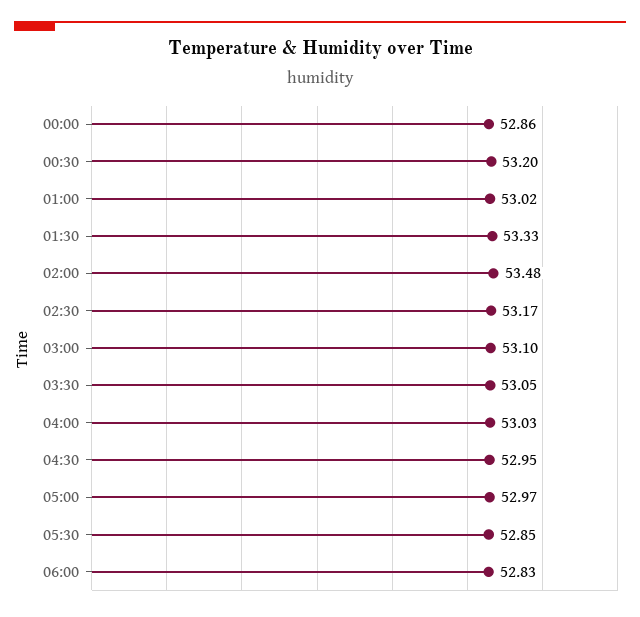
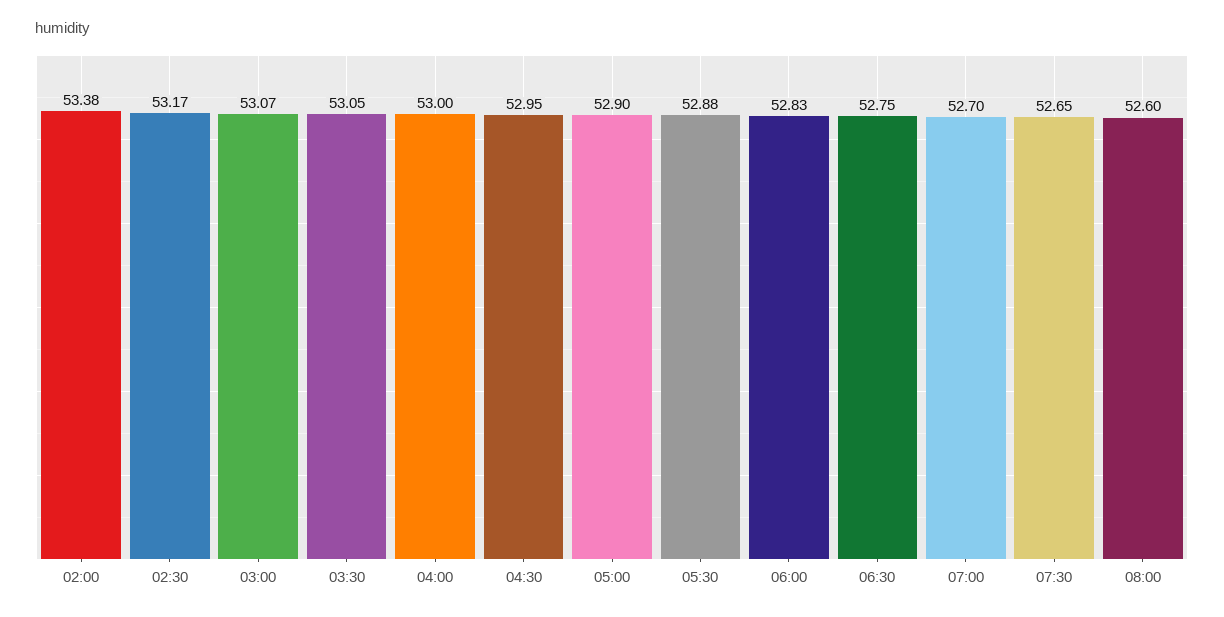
00:00: 52.86 -> none
00:30: 53.2 -> none
01:00: 53.02 -> none
01:30: 53.33 -> none
02:00: 53.48 -> 53.38
03:00: 53.1 -> 53.07
04:00: 53.03 -> 53
05:00: 52.97 -> 52.9
05:30: 52.85 -> 52.88
06:30: none -> 52.75
07:00: none -> 52.7
07:30: none -> 52.65
08:00: none -> 52.6

